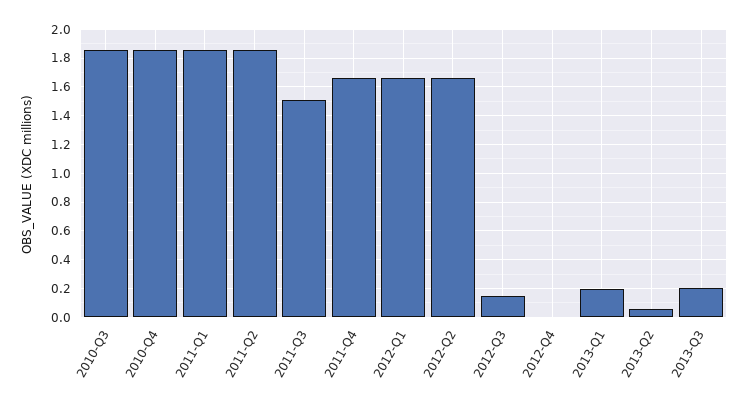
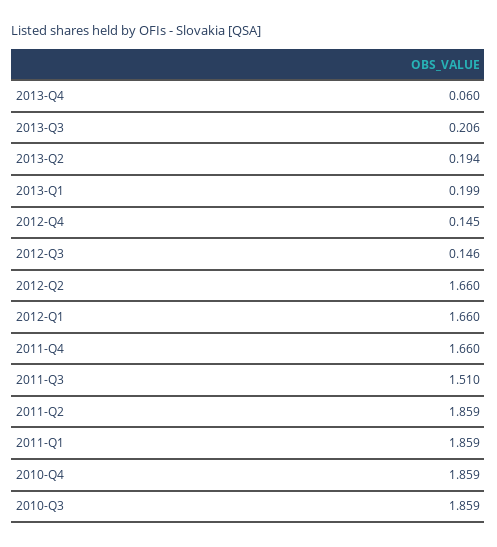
2012-Q4: 0 -> 0.145
2013-Q2: 0.05 -> 0.194
2013-Q4: none -> 0.06

